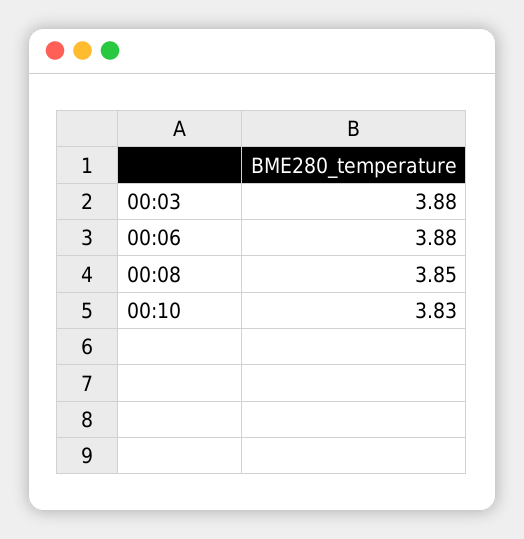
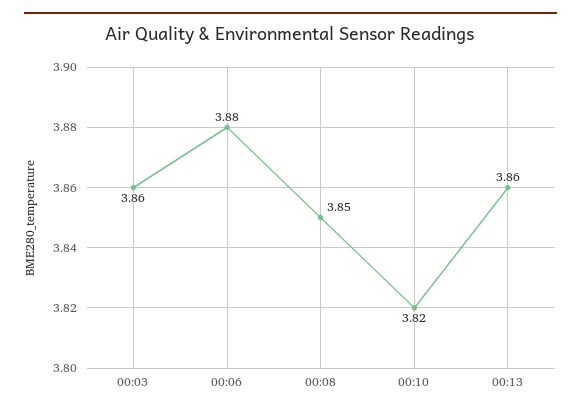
00:03: 3.88 -> 3.86
00:10: 3.83 -> 3.82
00:13: none -> 3.86

